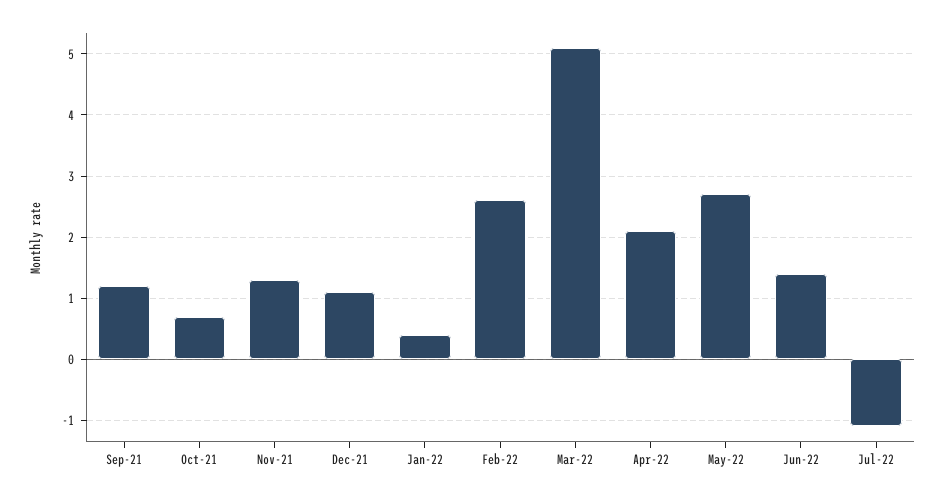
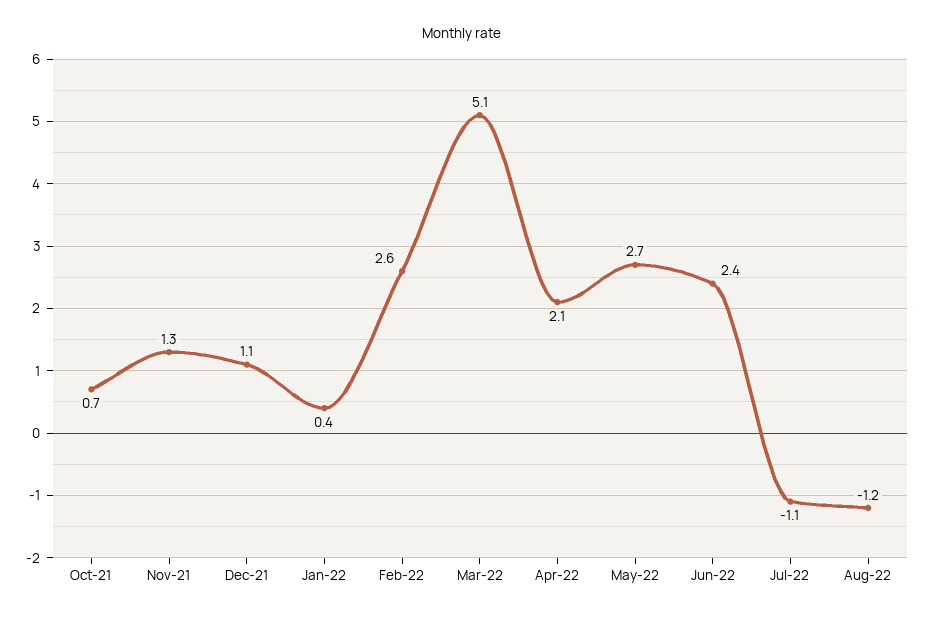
Sep-21: 1.2 -> none
Jun-22: 1.4 -> 2.4
Aug-22: none -> -1.2

